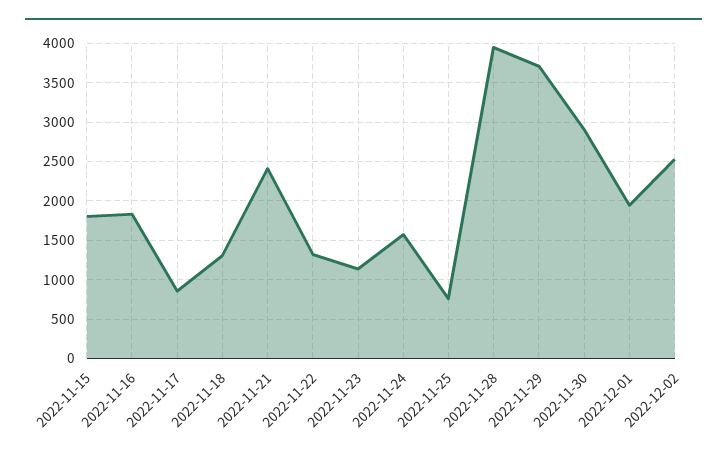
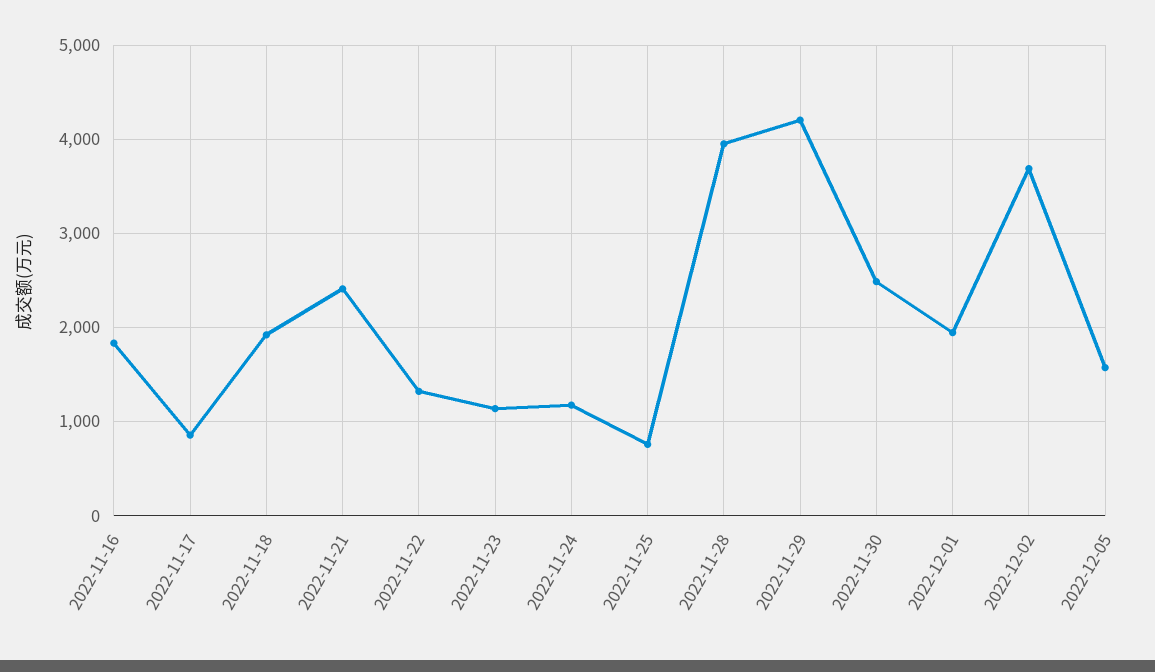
2022-11-15: 1800 -> none
2022-11-18: 1300 -> 1900
2022-11-24: 1600 -> 1200
2022-11-29: 3700 -> 4200
2022-11-30: 2900 -> 2500
2022-12-02: 2500 -> 3700
2022-12-05: none -> 1600

